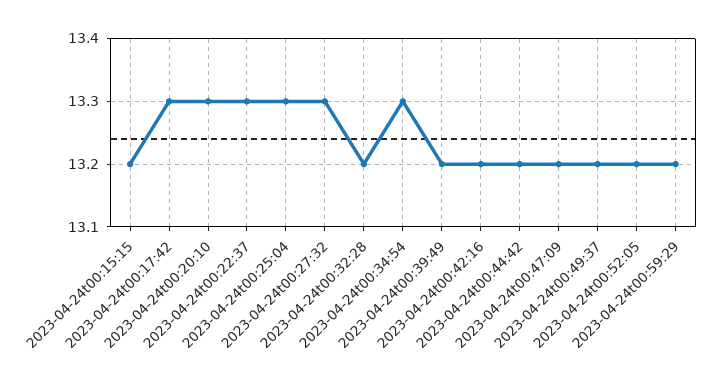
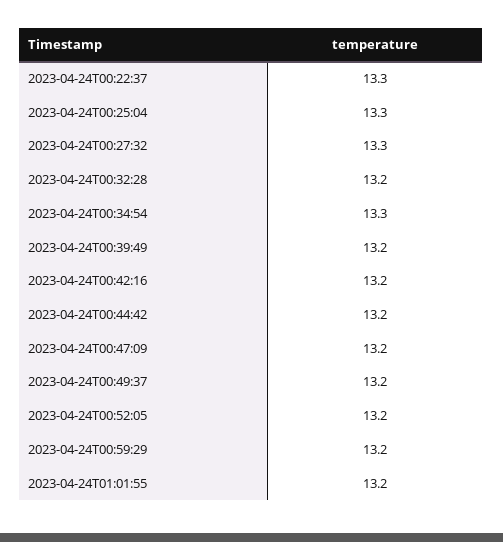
2023-04-24t00:15:15: 13.2 -> none
2023-04-24t00:17:42: 13.3 -> none
2023-04-24t00:20:10: 13.3 -> none
2023-04-24T01:01:55: none -> 13.2

